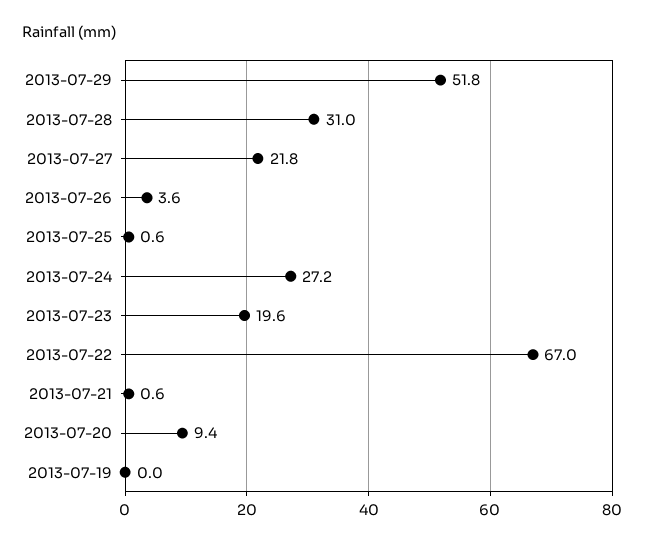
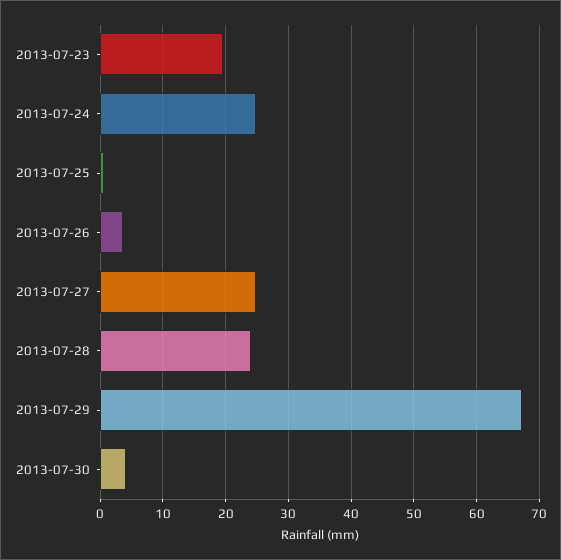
2013-07-29: 51.8 -> 67
2013-07-28: 31 -> 24
2013-07-27: 21.8 -> 25
2013-07-24: 27.2 -> 25
2013-07-22: 67 -> none
2013-07-21: 0.6 -> none
2013-07-20: 9.4 -> none
2013-07-19: 0 -> none
2013-07-30: none -> 4

